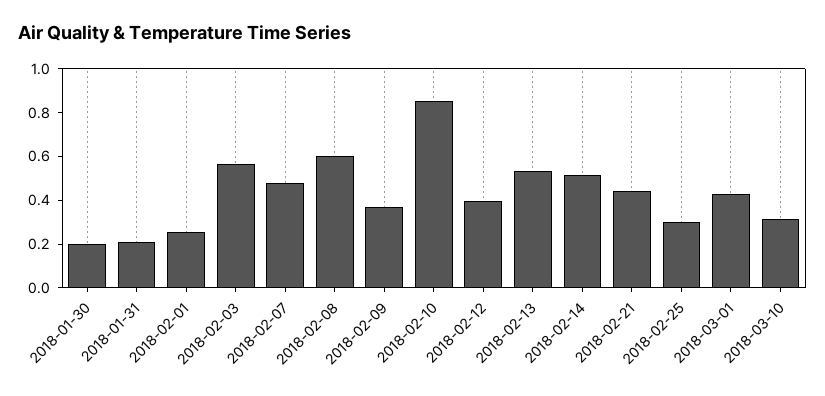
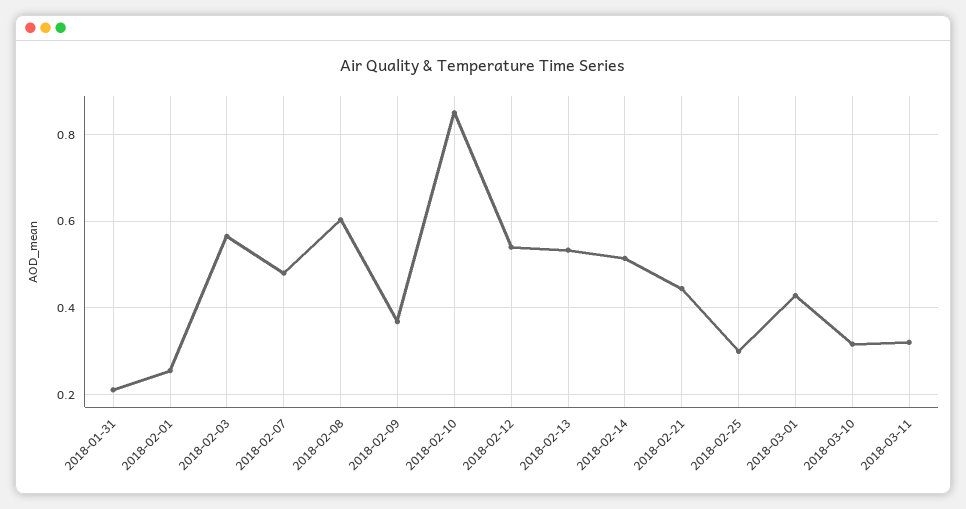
2018-01-30: 0.2 -> none
2018-02-12: 0.4 -> 0.54
2018-03-11: none -> 0.32

